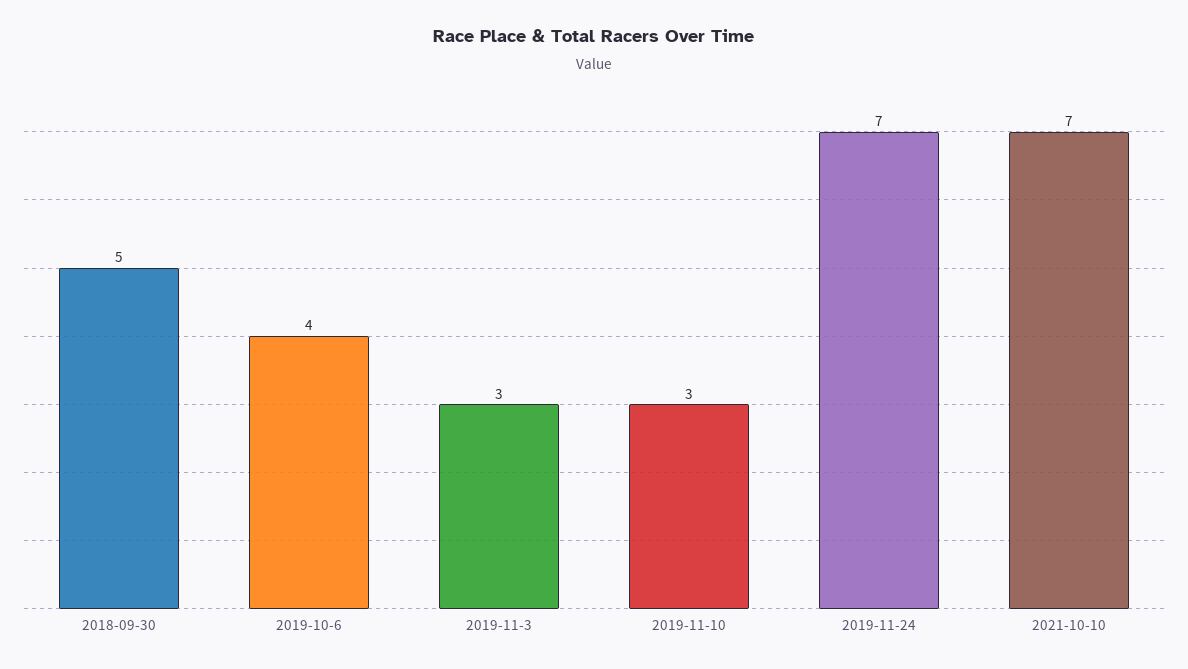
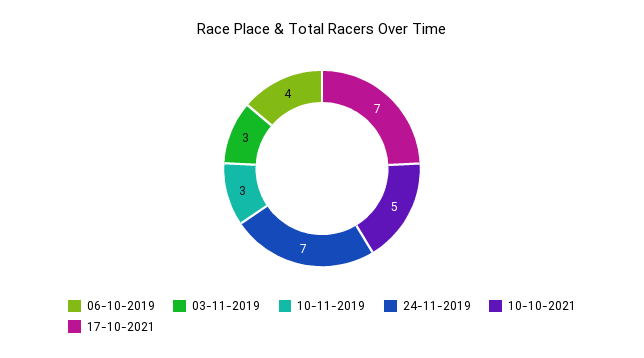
2018-09-30: 5 -> none
2021-10-10: 7 -> 5
17-10-2021: none -> 7

